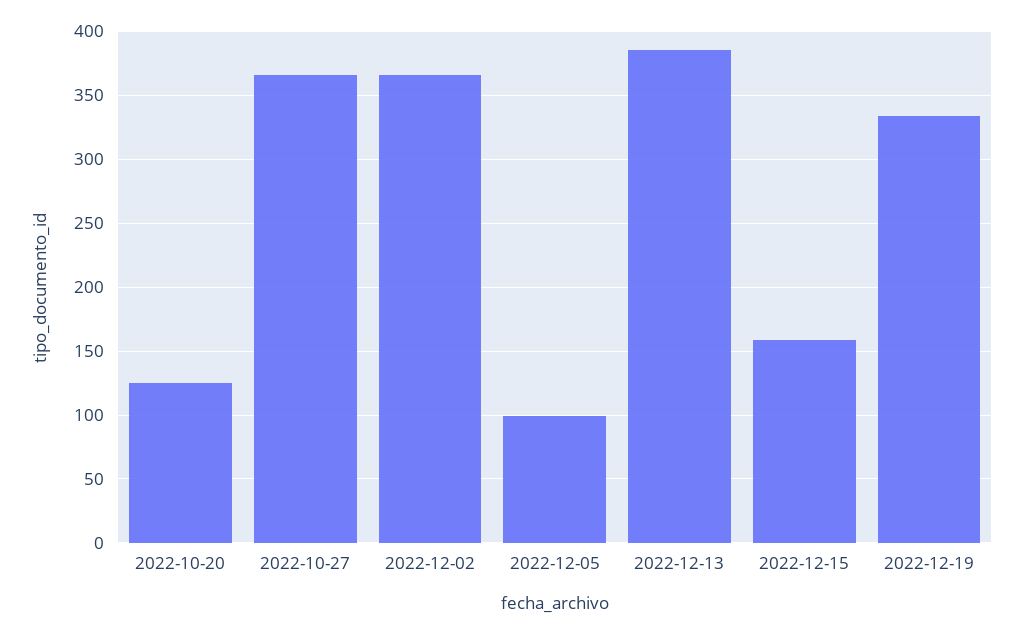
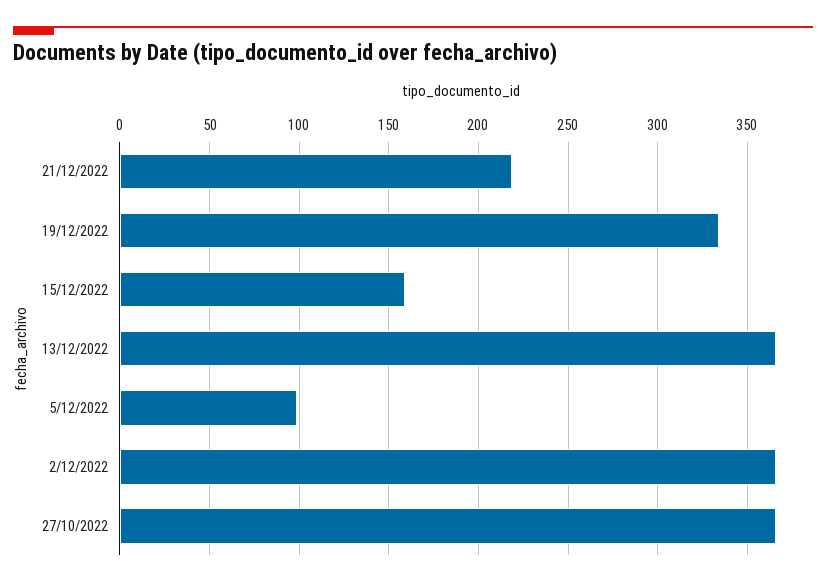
2022-10-20: 125 -> none
2022-12-13: 385 -> 365
21/12/2022: none -> 220

